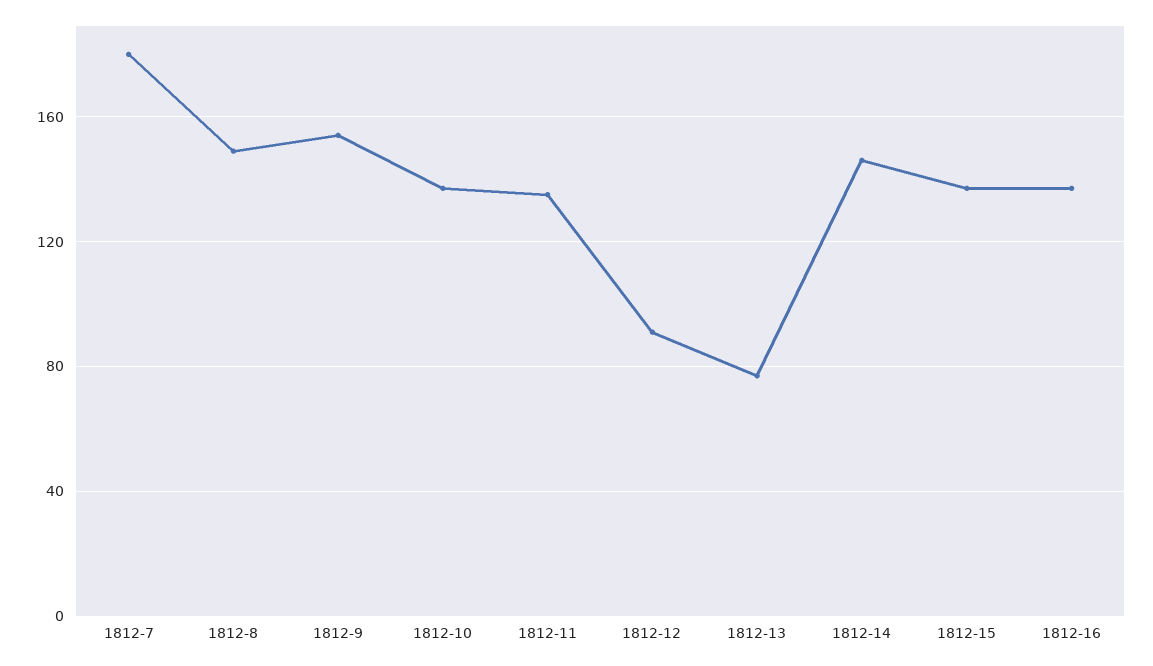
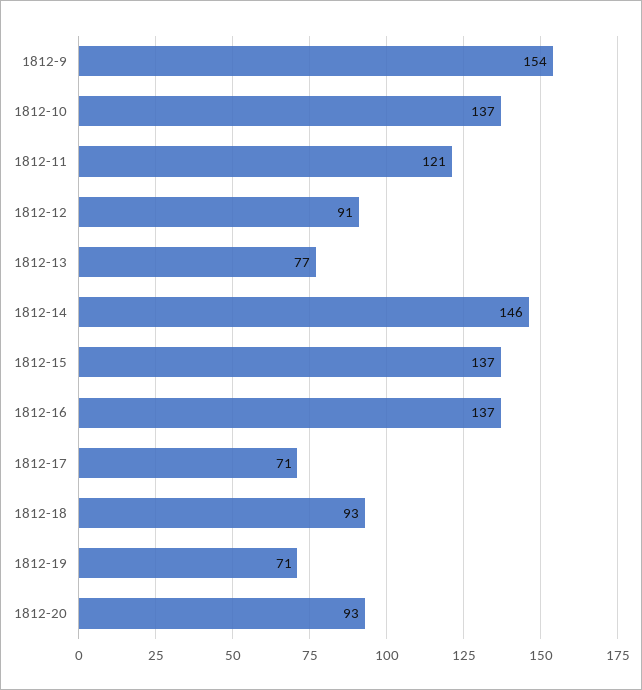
1812-7: 180 -> none
1812-8: 150 -> none
1812-11: 135 -> 121
1812-17: none -> 71
1812-18: none -> 93
1812-19: none -> 71
1812-20: none -> 93

